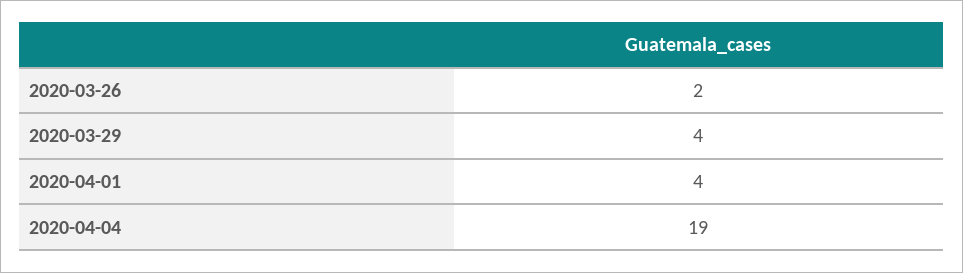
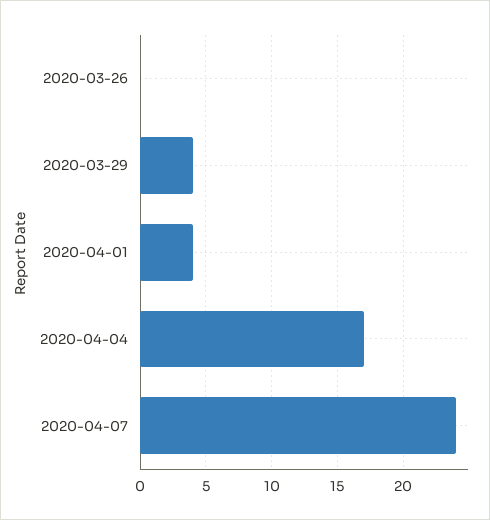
2020-03-26: 2 -> 0
2020-04-04: 19 -> 17
2020-04-07: none -> 24

